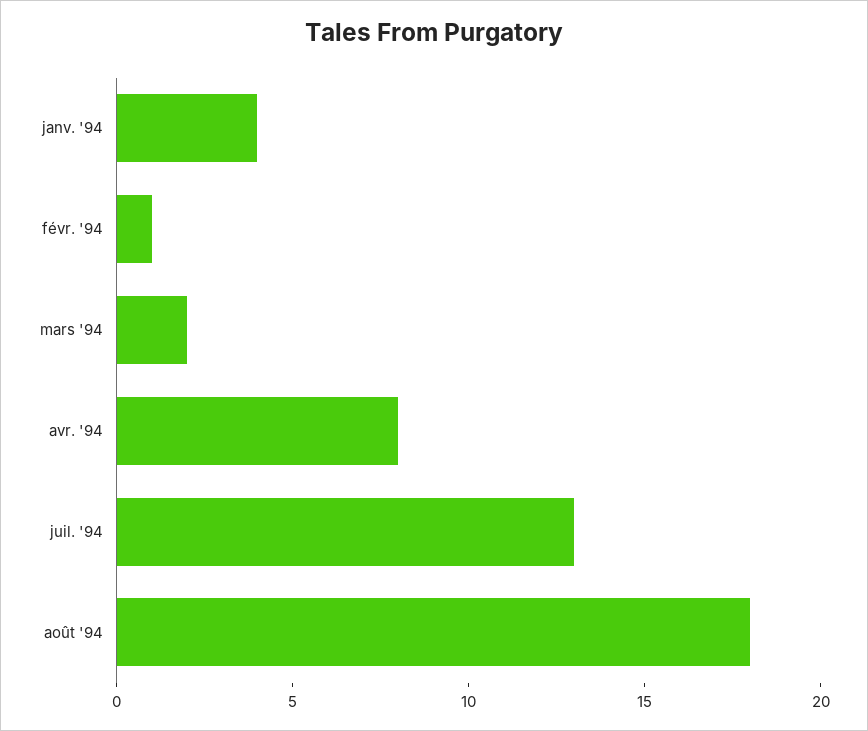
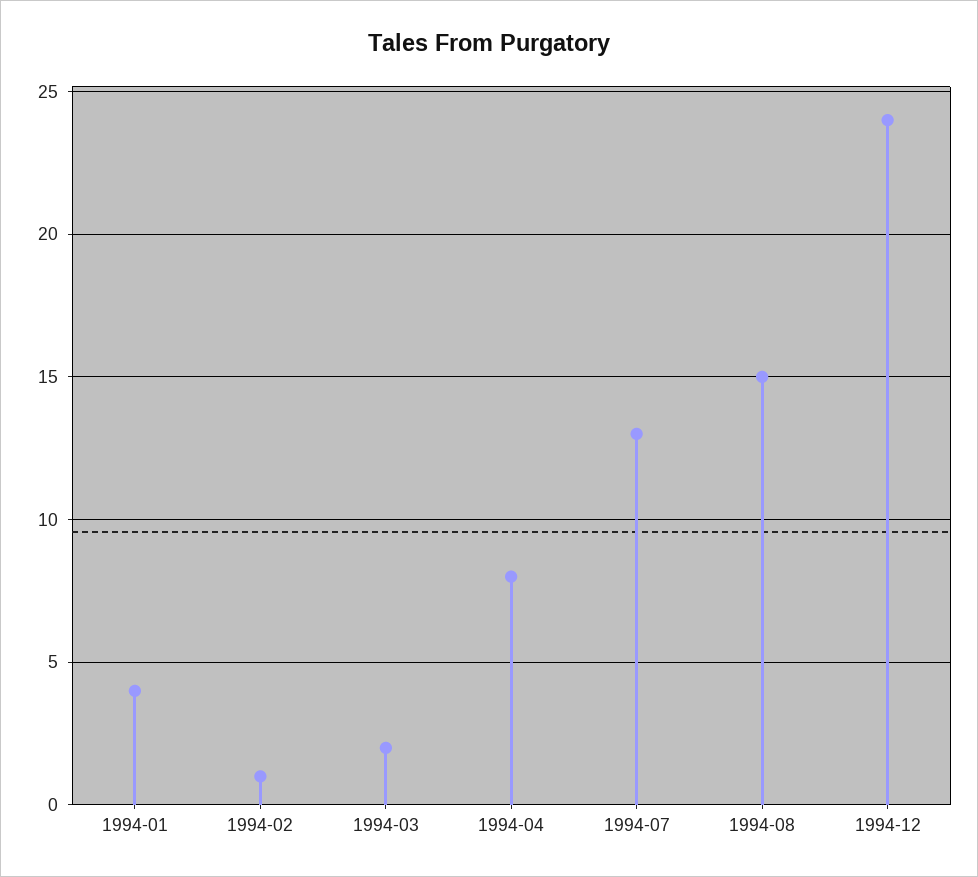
août '94: 18 -> 15
1994-12: none -> 24

